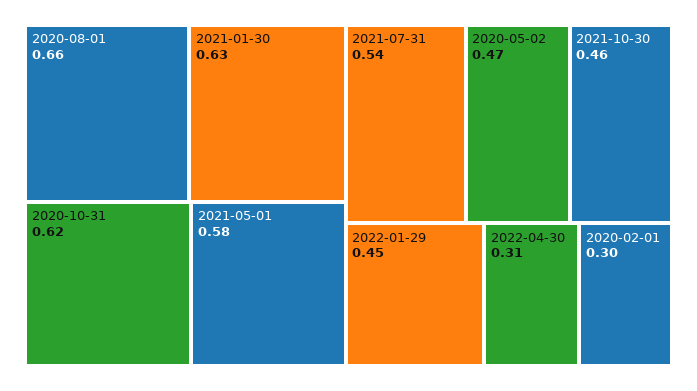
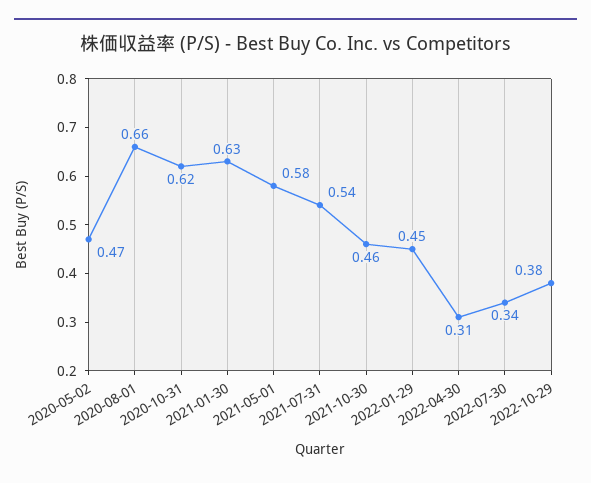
2020-02-01: 0.3 -> none
2022-07-30: none -> 0.34
2022-10-29: none -> 0.38

